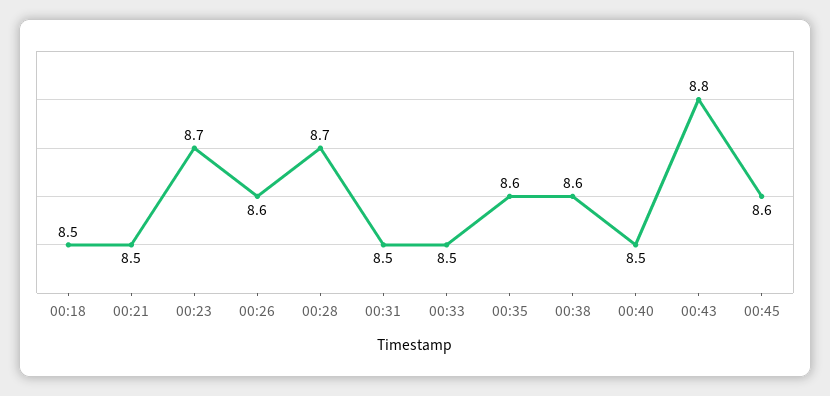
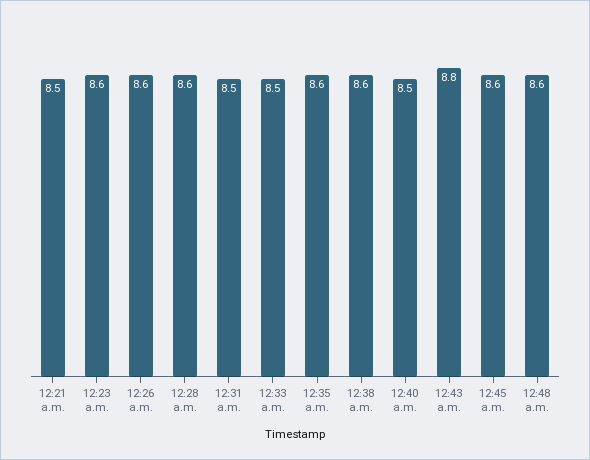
00:18: 8.5 -> none
00:23: 8.7 -> 8.6
00:28: 8.7 -> 8.6
12:48 a.m.: none -> 8.6

